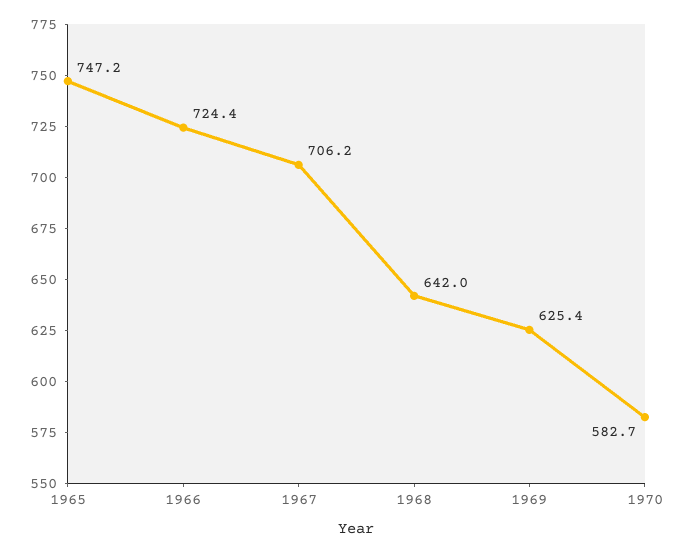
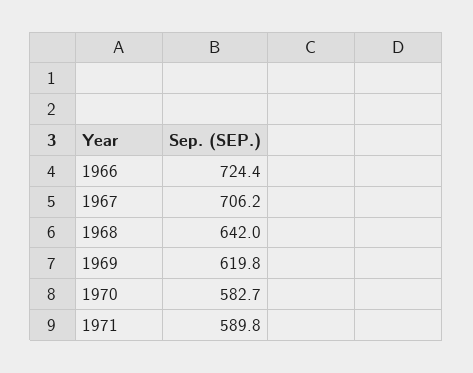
1965: 747.2 -> none
1969: 625.4 -> 619.8
1971: none -> 589.8

